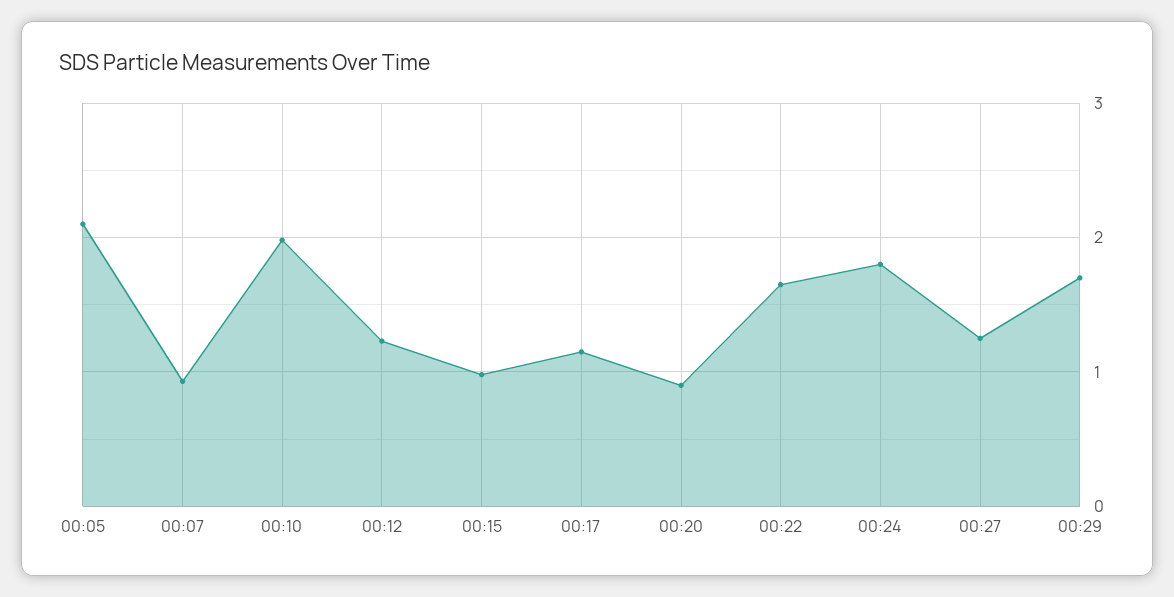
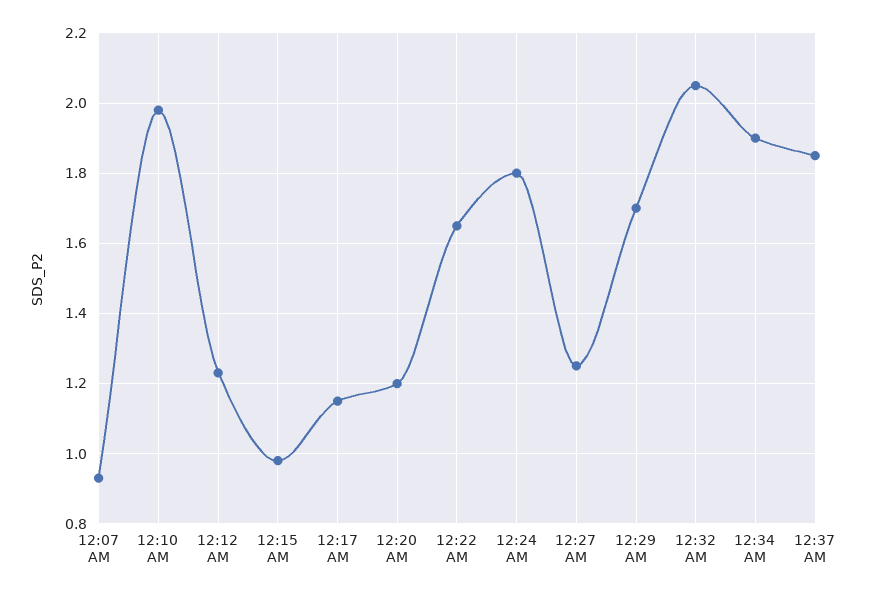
00:05: 2.1 -> none
00:20: 0.9 -> 1.2
12:32 AM: none -> 2.05
12:34 AM: none -> 1.9
12:37 AM: none -> 1.85

